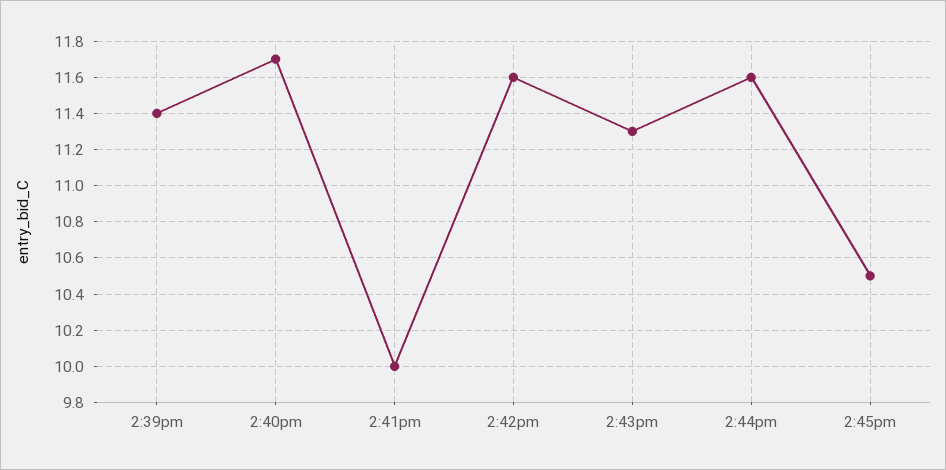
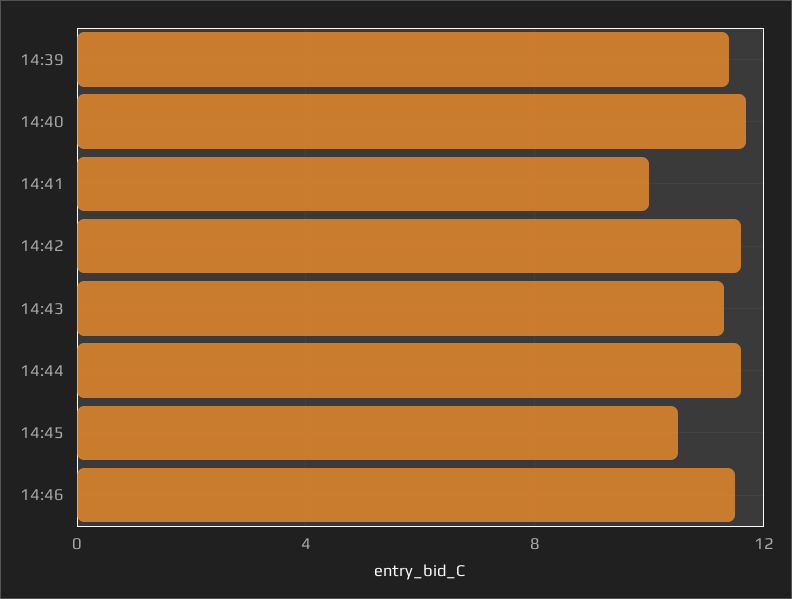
14:46: none -> 11.5

